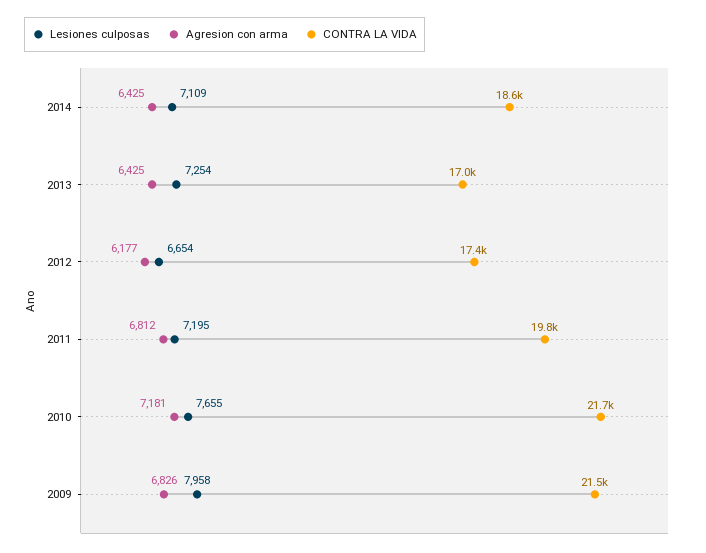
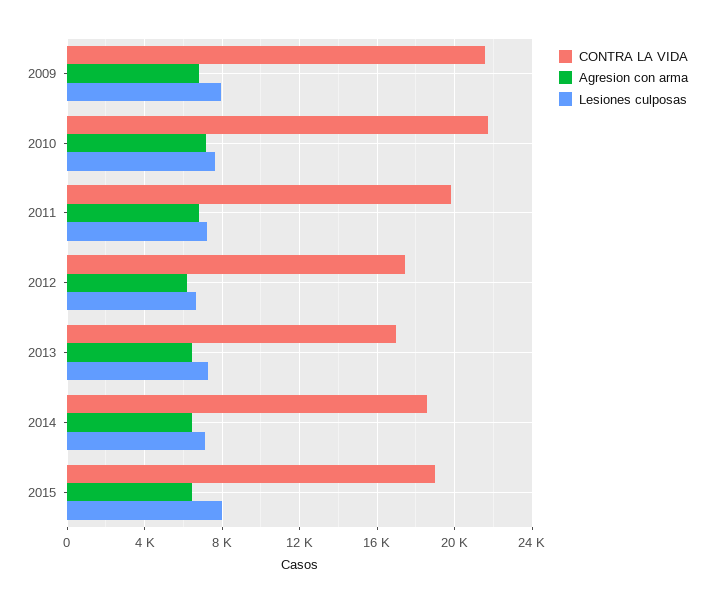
CONTRA LA VIDA, 2015: none -> 19000
Agresion con arma, 2015: none -> 6500
Lesiones culposas, 2015: none -> 8000

